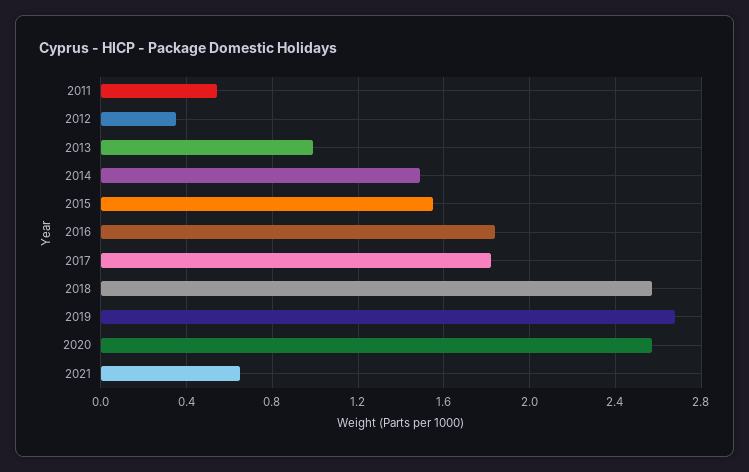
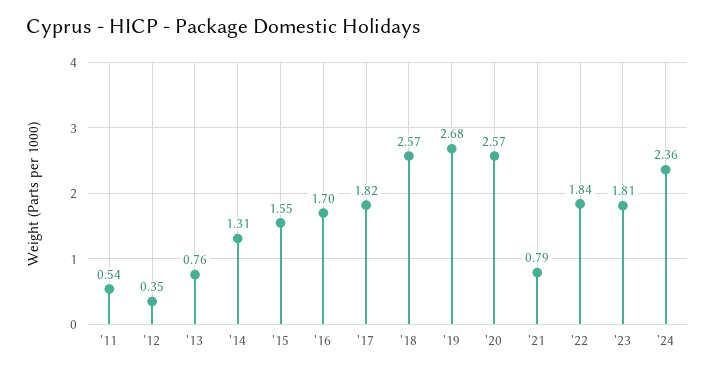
2013: 1 -> 0.76
2014: 1.5 -> 1.31
2016: 1.85 -> 1.7
2021: 0.65 -> 0.79
'22: none -> 1.84
'23: none -> 1.81
'24: none -> 2.36

